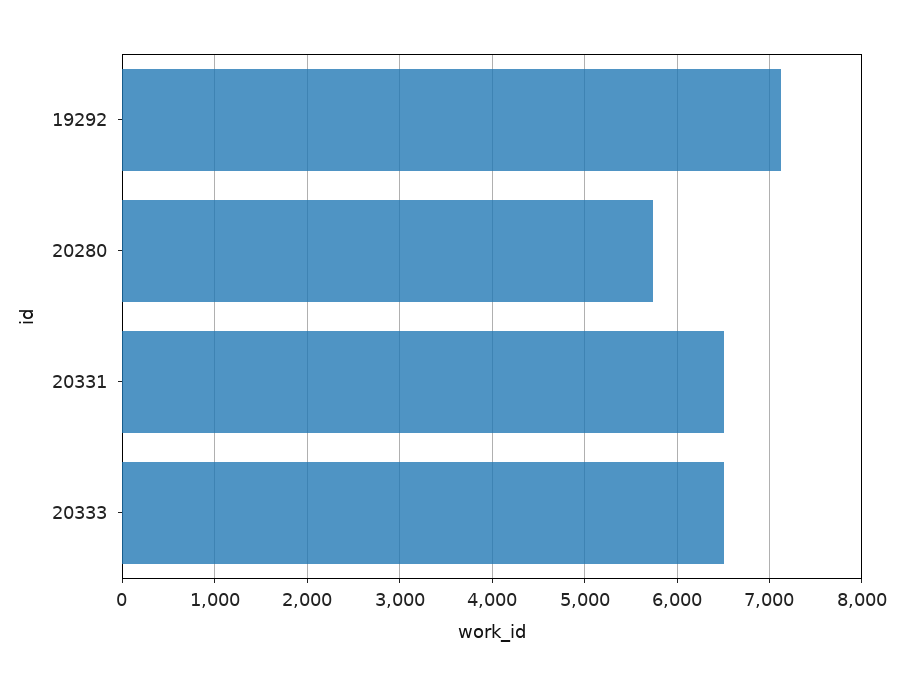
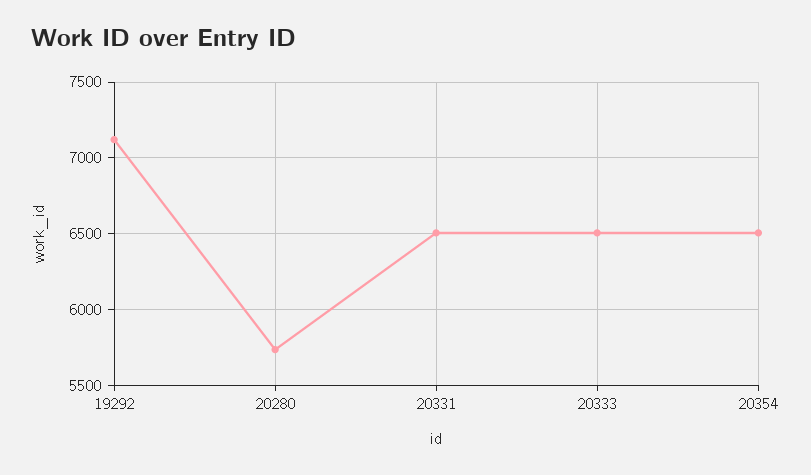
20354: none -> 6500

